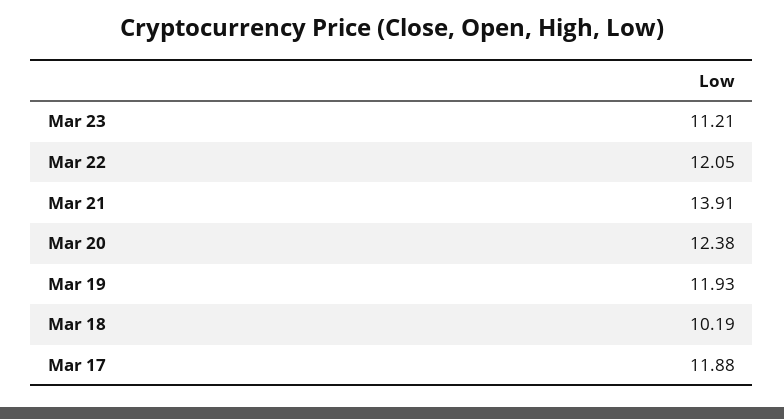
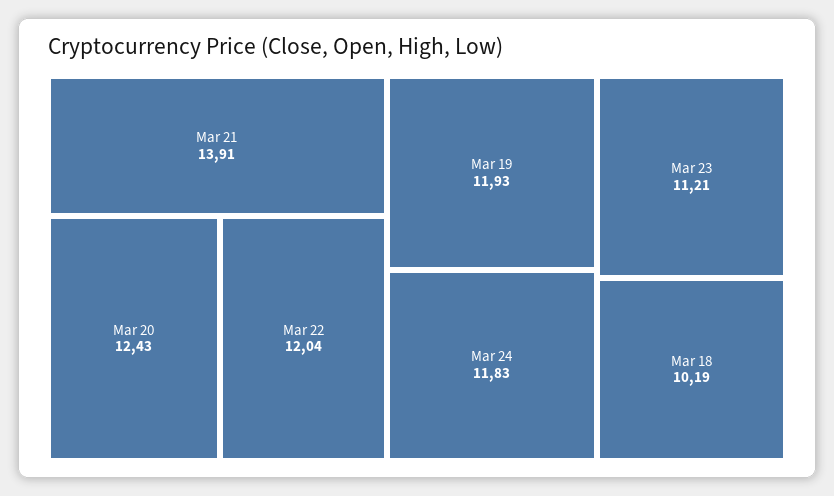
Mar 22: 12.05 -> 12.04
Mar 20: 12.38 -> 12.43
Mar 17: 11.88 -> none
Mar 24: none -> 11.83

